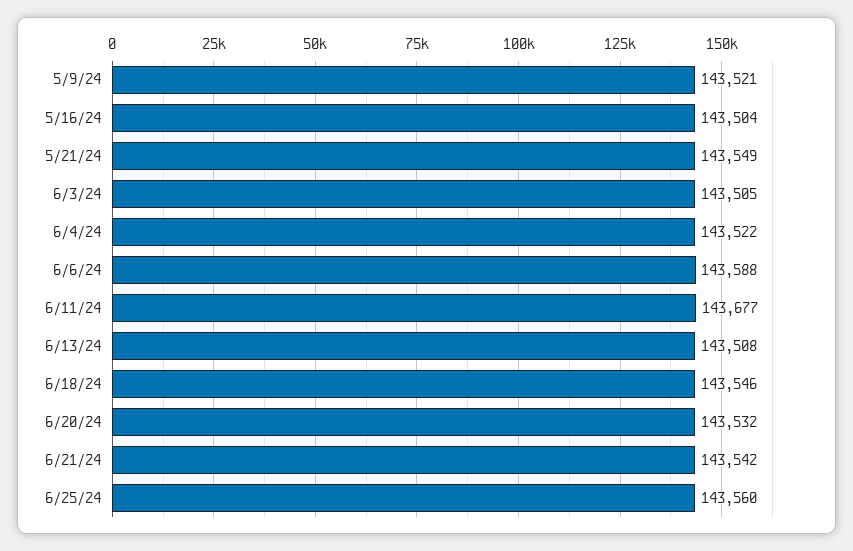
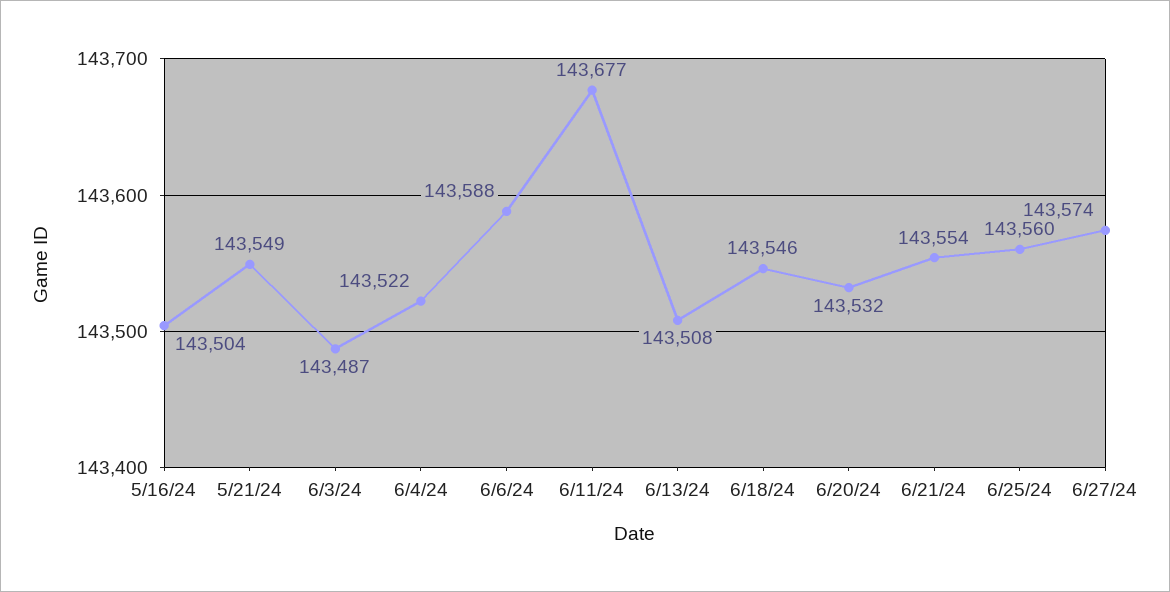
5/9/24: 143521 -> none
6/3/24: 143505 -> 143487
6/21/24: 143542 -> 143554
6/27/24: none -> 143574

